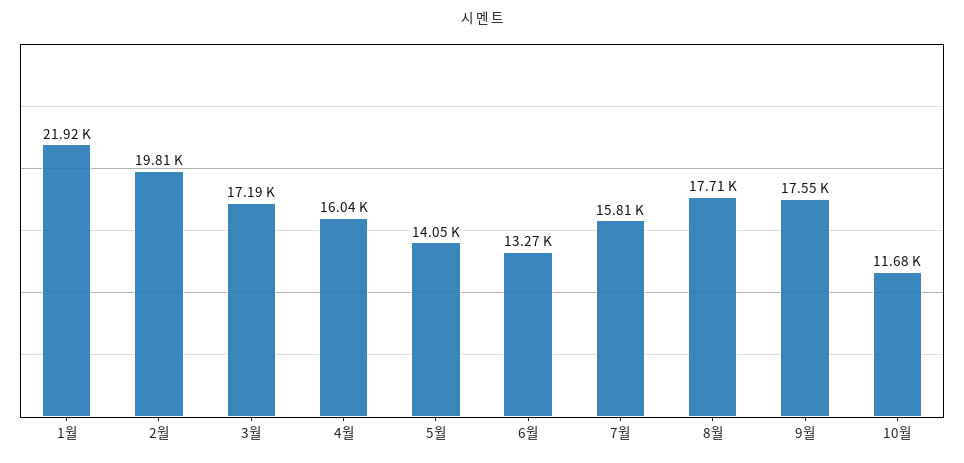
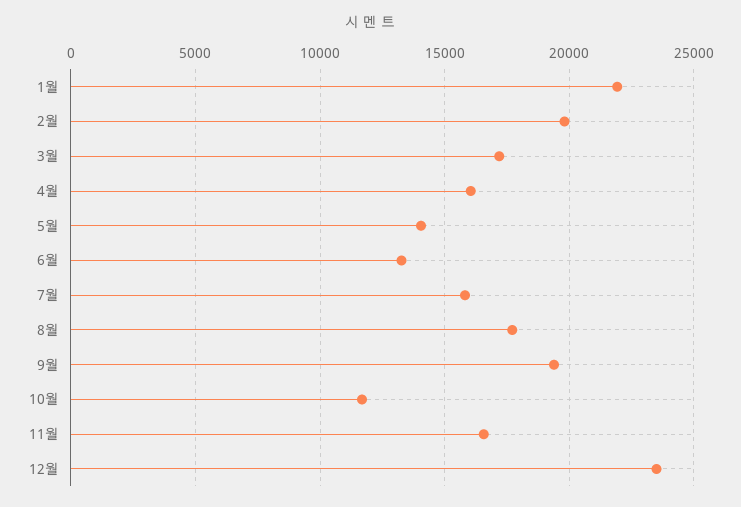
9월: 17550 -> 19500
11월: none -> 16500
12월: none -> 23500

